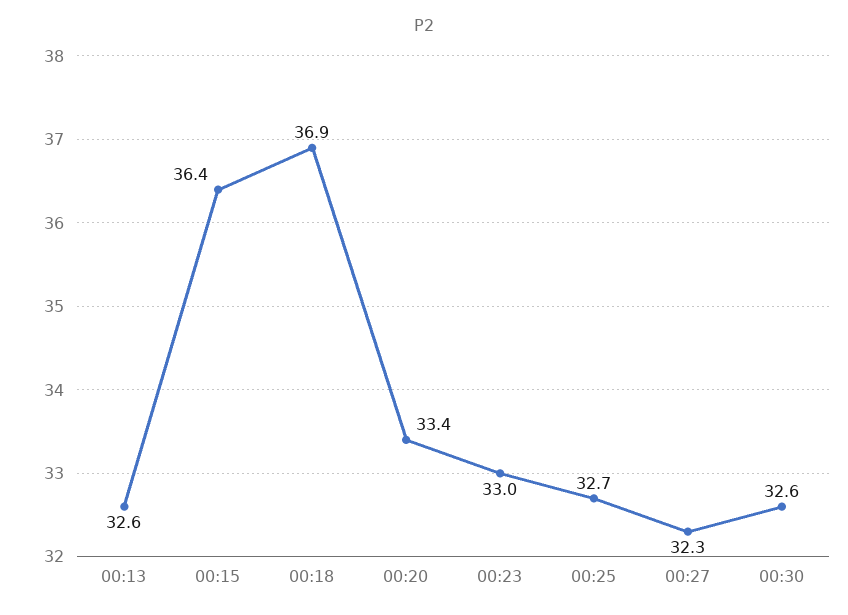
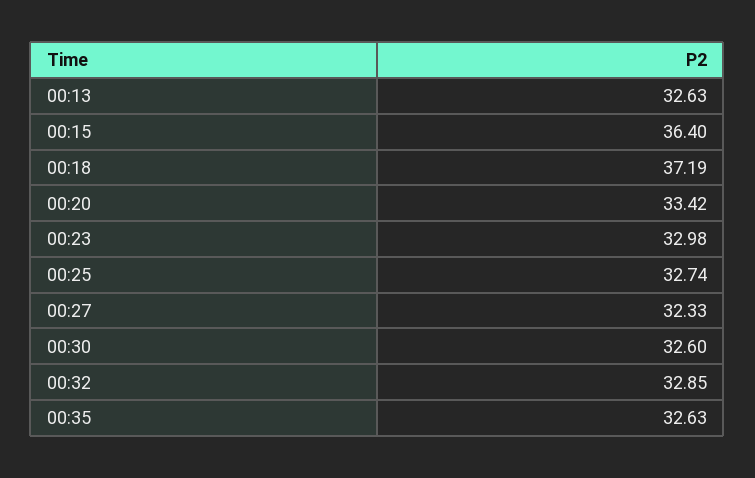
00:18: 36.9 -> 37.19
00:32: none -> 32.85
00:35: none -> 32.63

